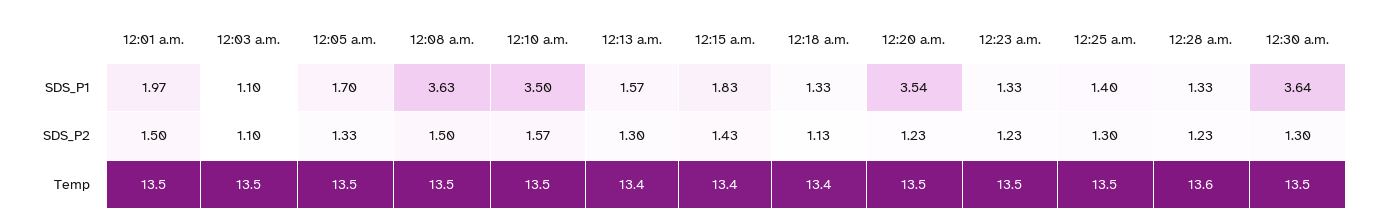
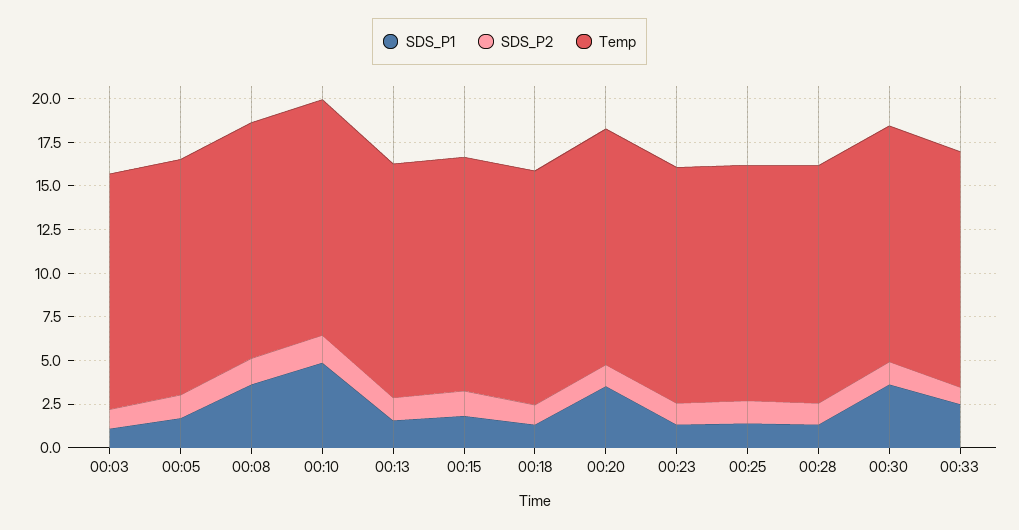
SDS_P1, 12:01 a.m.: 1.97 -> none
SDS_P1, 12:10 a.m.: 3.5 -> 5
SDS_P2, 12:01 a.m.: 1.5 -> none
Temp, 12:01 a.m.: 13.5 -> none
SDS_P1, 00:33: none -> 2.5
SDS_P2, 00:33: none -> 1
Temp, 00:33: none -> 13.5

